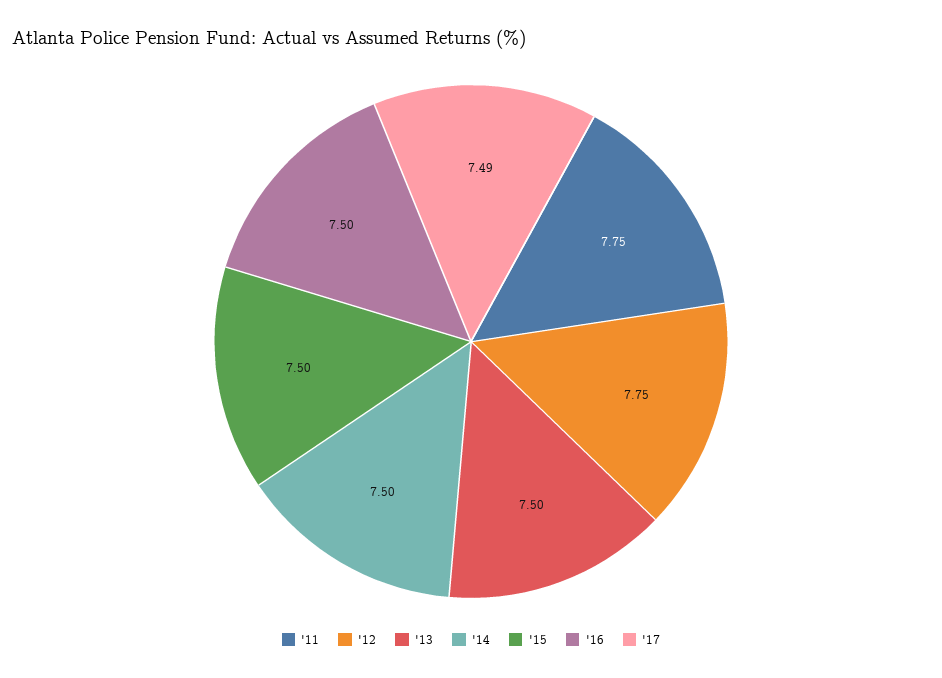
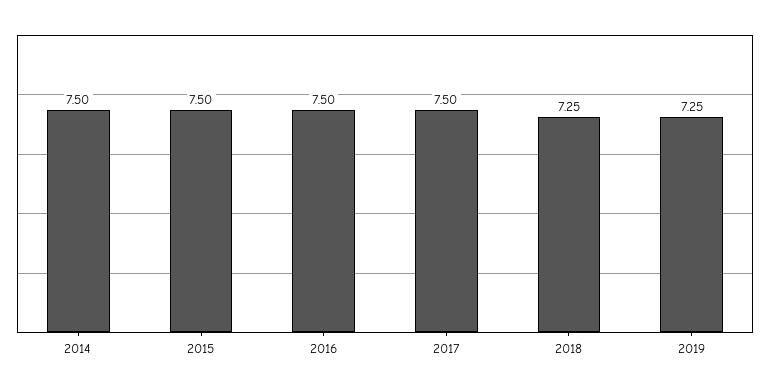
'11: 7.75 -> none
'12: 7.75 -> none
'13: 7.5 -> none
'17: 7.49 -> 7.5
2018: none -> 7.25
2019: none -> 7.25

